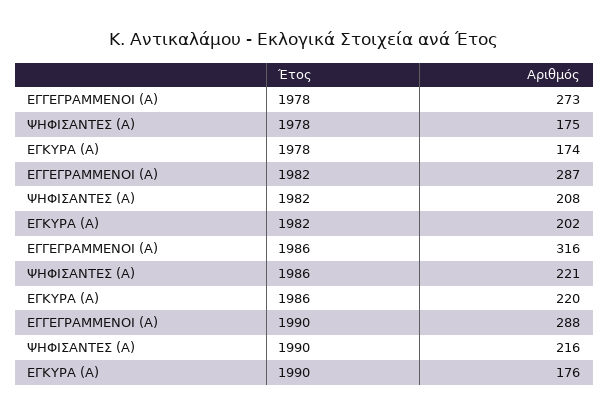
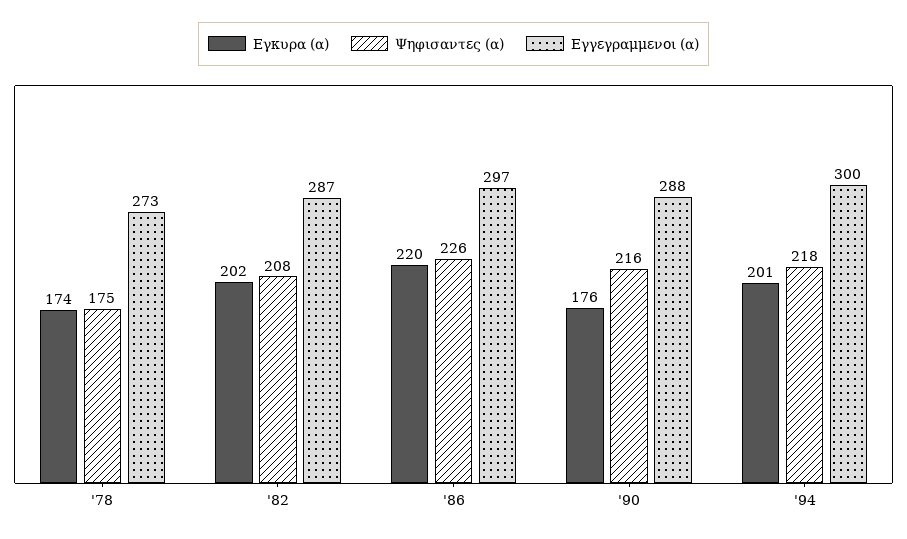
ΕΓΓΕΓΡΑΜΜΕΝΟΙ (Α), 1986: 316 -> 297
ΨΗΦΙΣΑΝΤΕΣ (Α), 1986: 221 -> 226
ΕΓΚΥΡΑ (Α), '94: none -> 201
ΨΗΦΙΣΑΝΤΕΣ (Α), '94: none -> 218
ΕΓΓΕΓΡΑΜΜΕΝΟΙ (Α), '94: none -> 300

